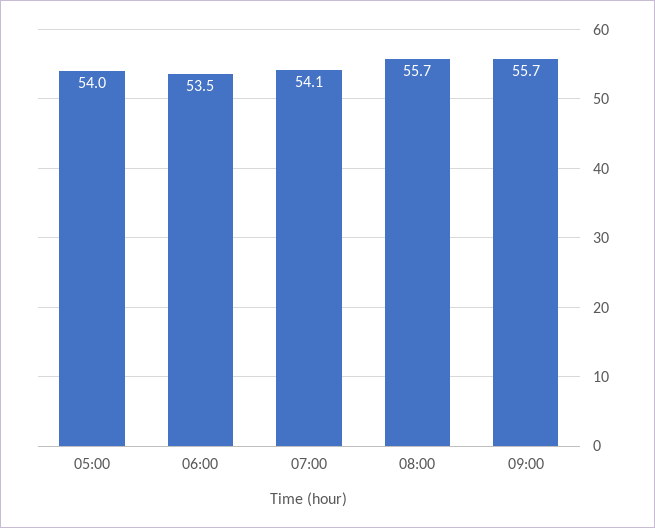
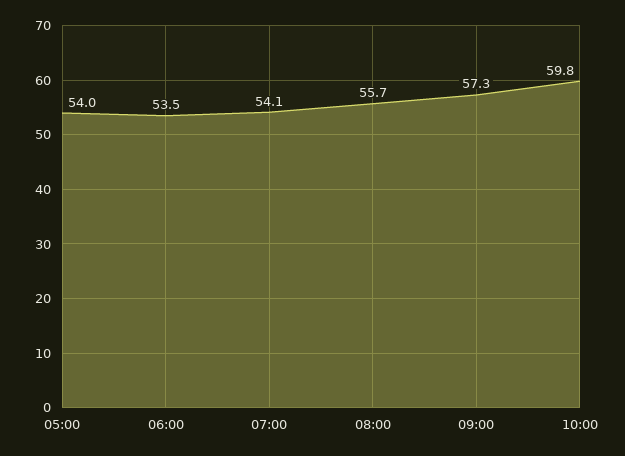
09:00: 55.7 -> 57.3
10:00: none -> 59.8

